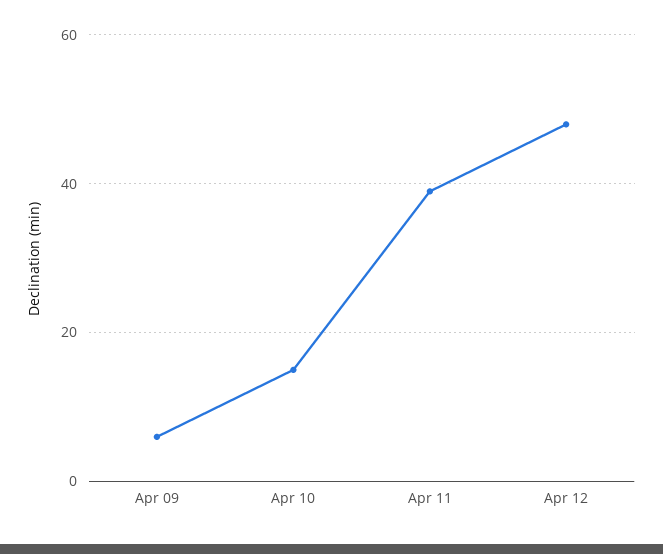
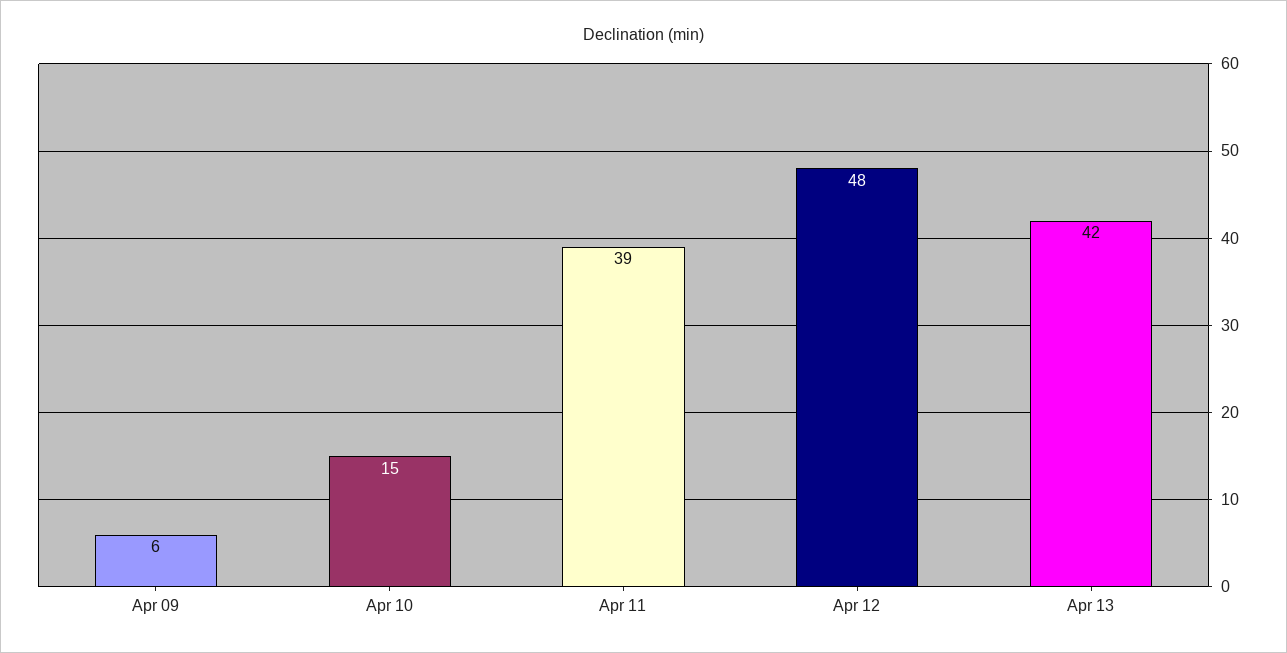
Apr 13: none -> 42

